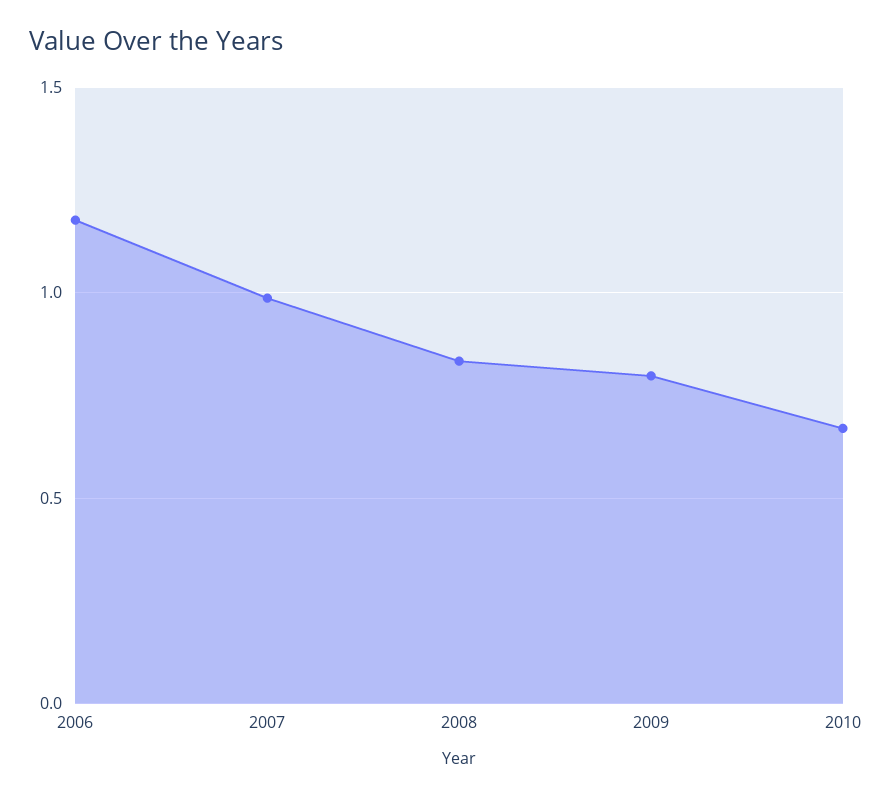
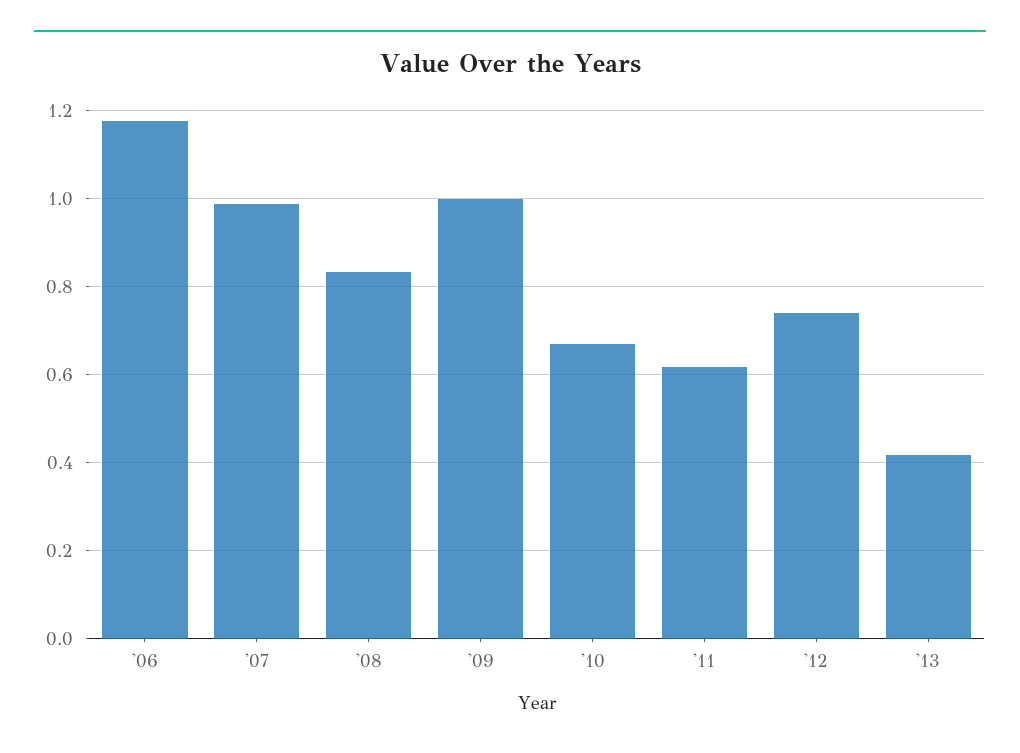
2009: 0.8 -> 1
'11: none -> 0.62
'12: none -> 0.74
'13: none -> 0.42

